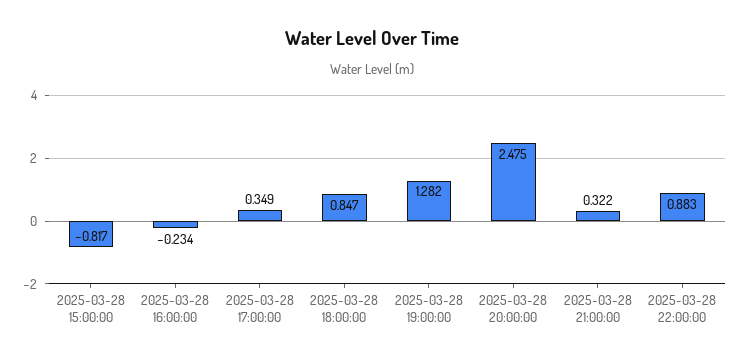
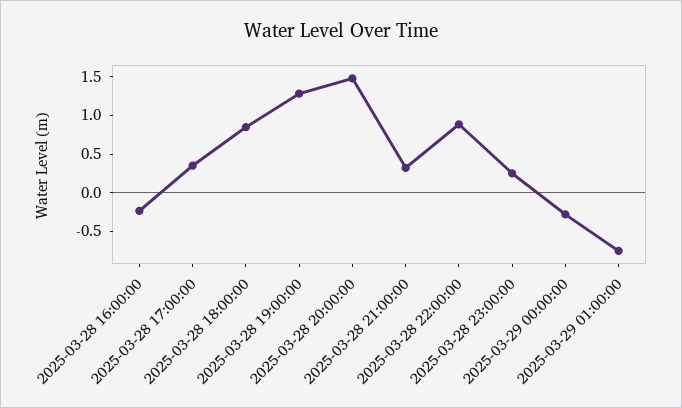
2025-03-28 15:00:00: -0.817 -> none
2025-03-28 20:00:00: 2.475 -> 1.5
2025-03-28 23:00:00: none -> 0.25
2025-03-29 00:00:00: none -> -0.25
2025-03-29 01:00:00: none -> -0.75

